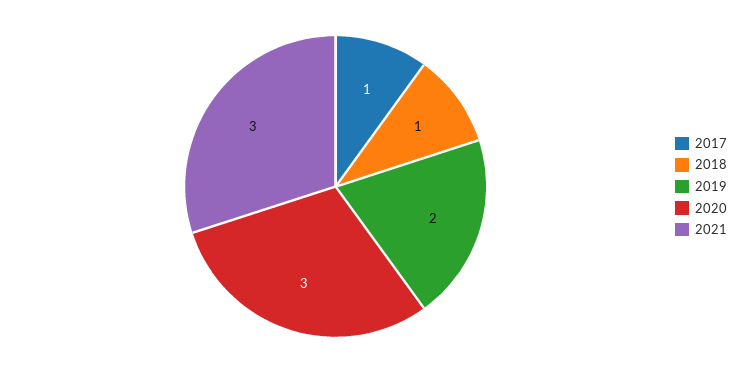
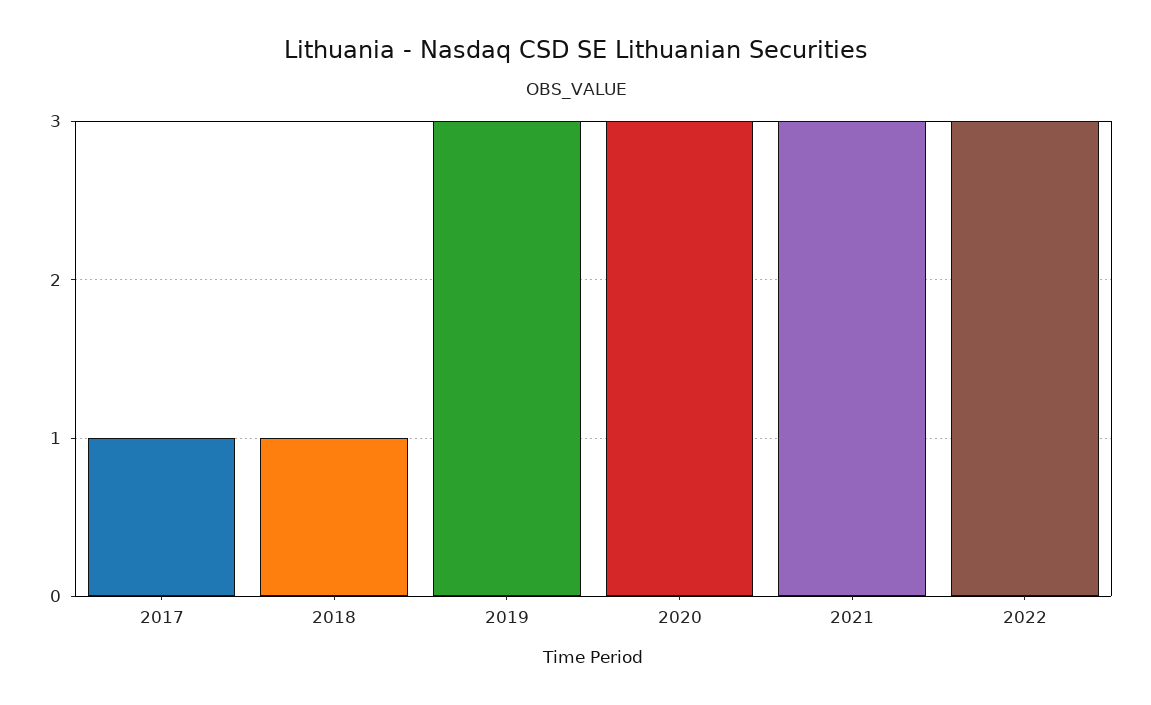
2019: 2 -> 3
2022: none -> 3

